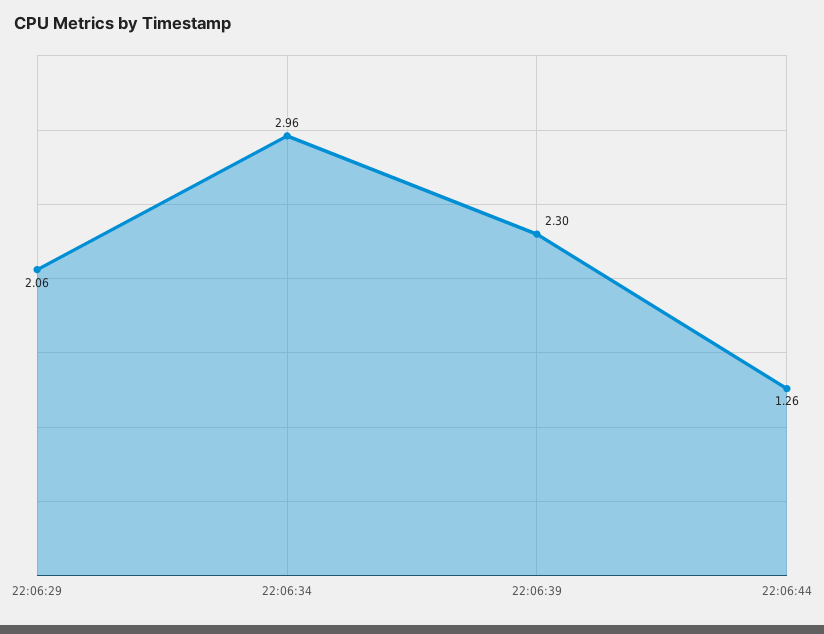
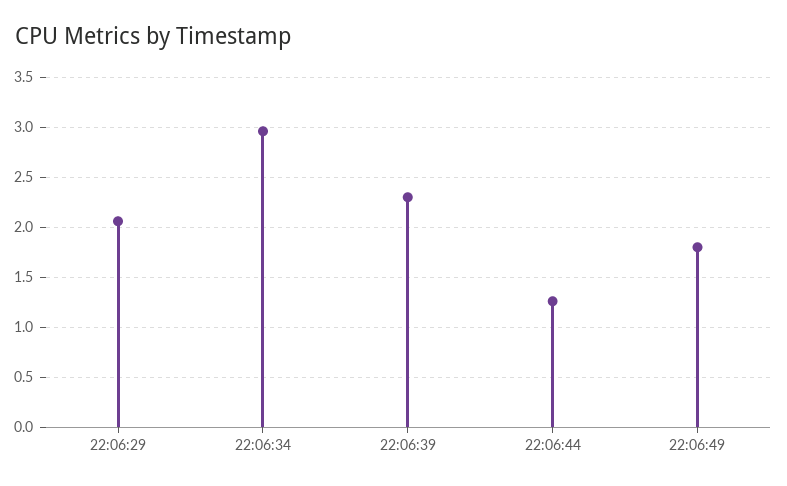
22:06:49: none -> 1.8

